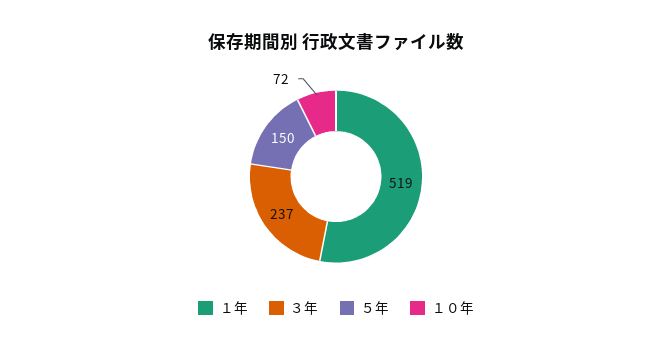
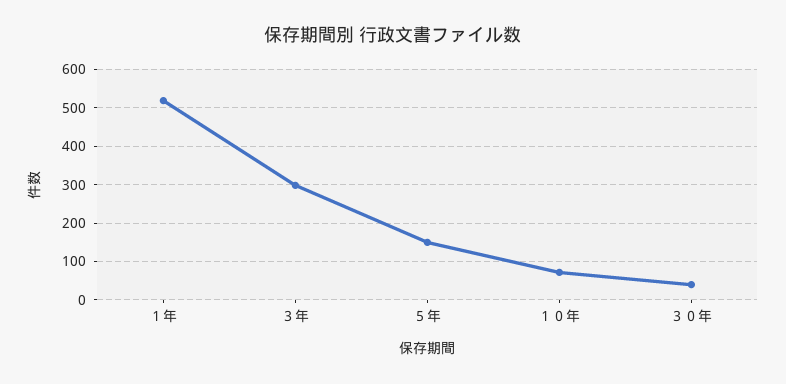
３年: 237 -> 300
３０年: none -> 40

